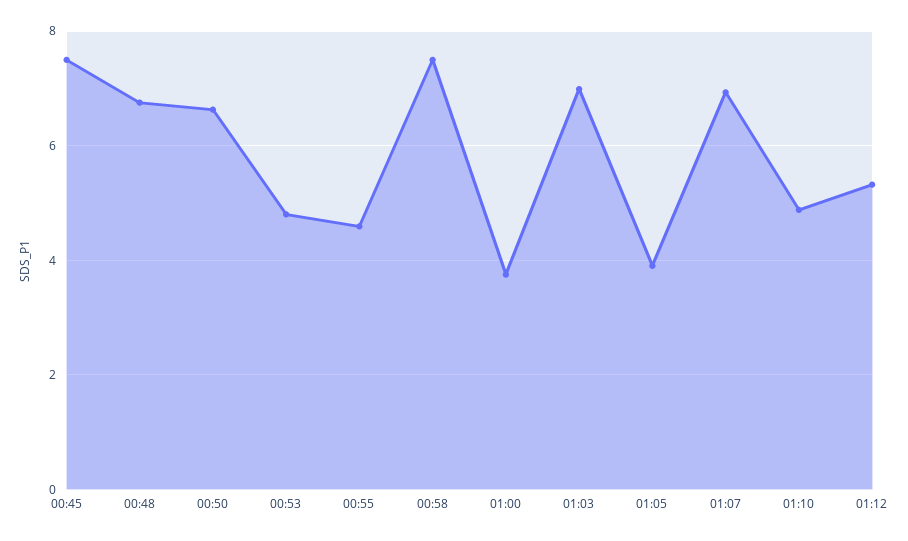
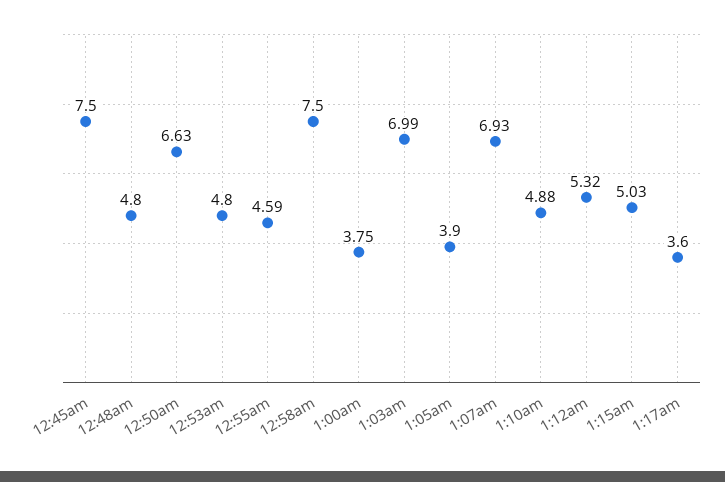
00:48: 6.8 -> 4.8
1:15am: none -> 5.03
1:17am: none -> 3.6

